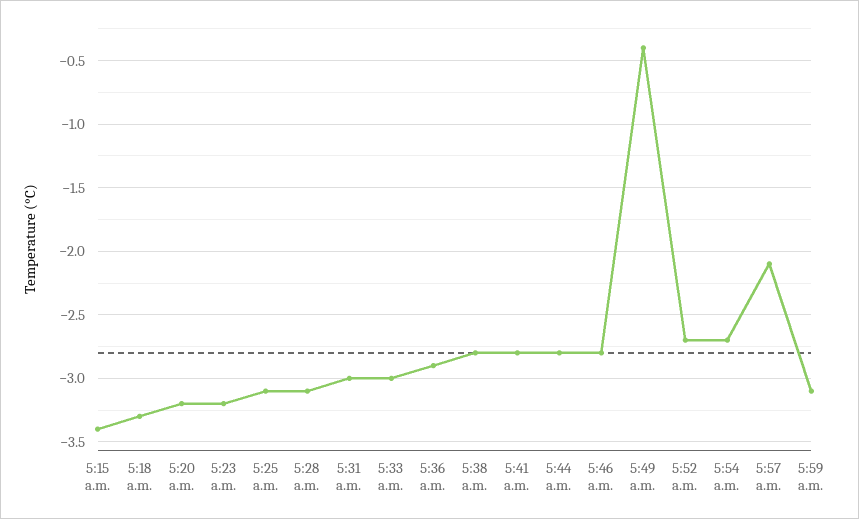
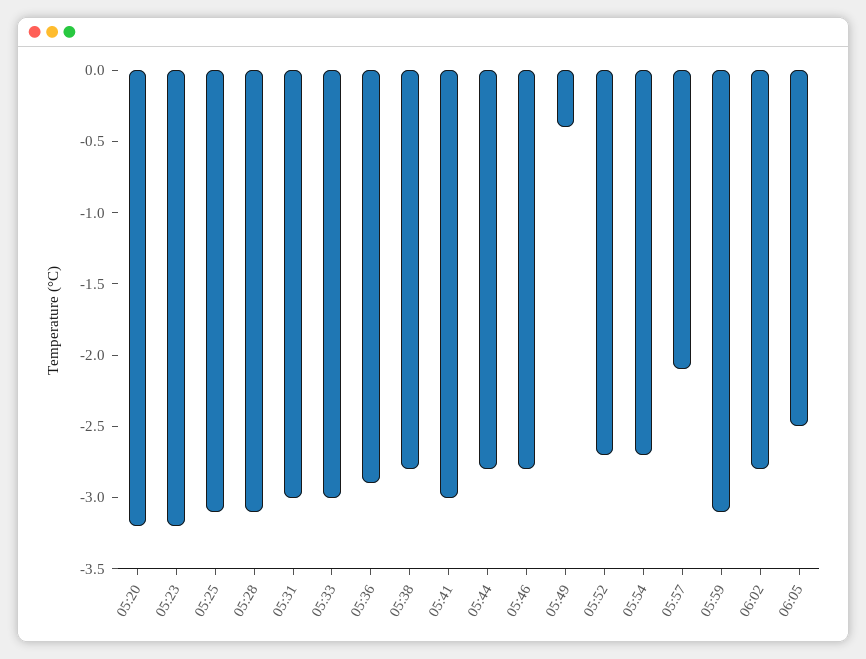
5:15 a.m.: -3.4 -> none
5:18 a.m.: -3.3 -> none
5:41 a.m.: -2.8 -> -3
06:02: none -> -2.8
06:05: none -> -2.5

